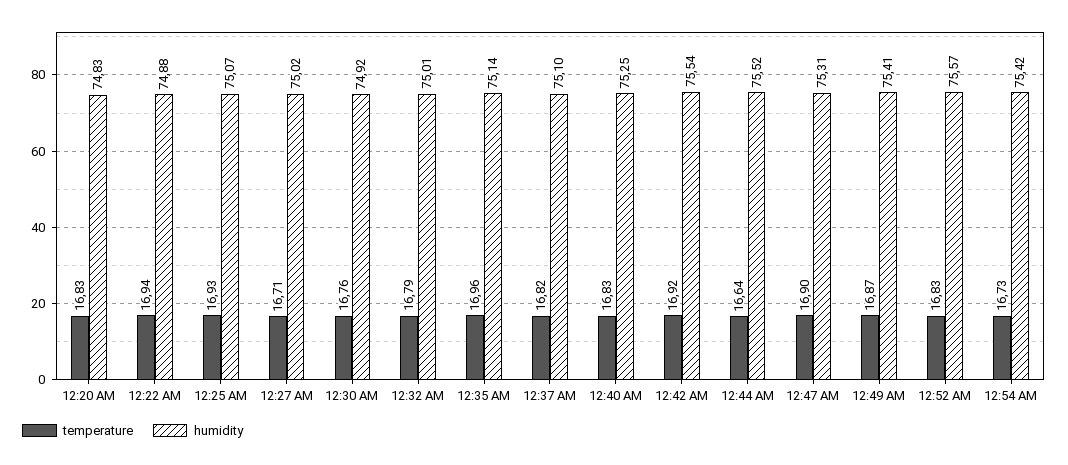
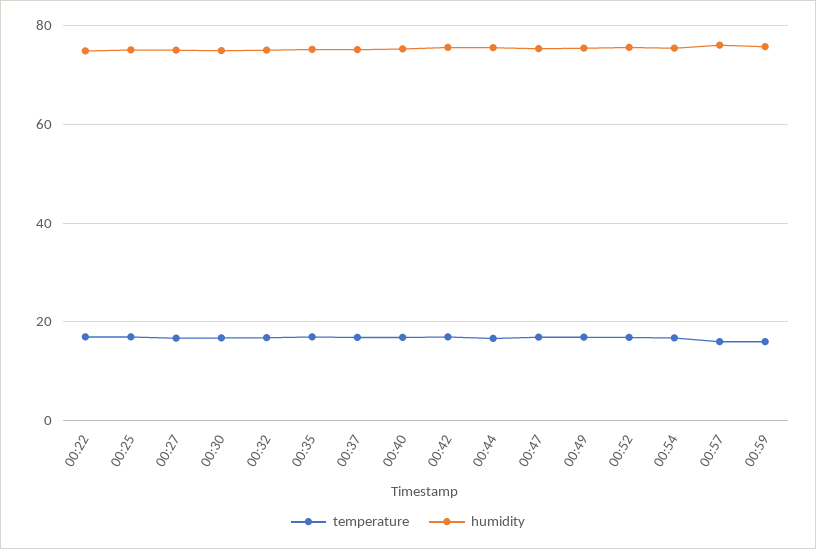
temperature, 12:20 AM: 16.83 -> none
humidity, 12:20 AM: 74.83 -> none
temperature, 00:57: none -> 16
humidity, 00:57: none -> 76
temperature, 00:59: none -> 16
humidity, 00:59: none -> 76

